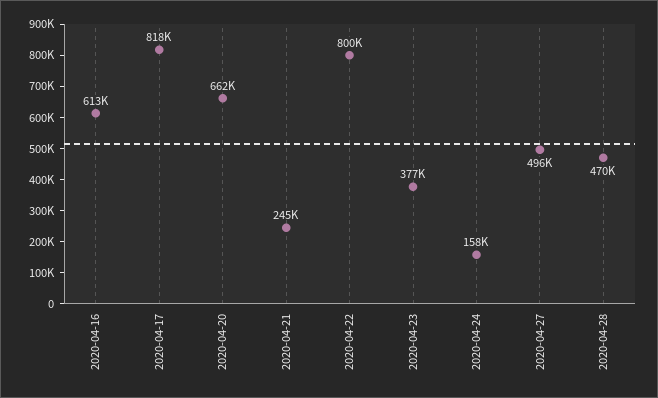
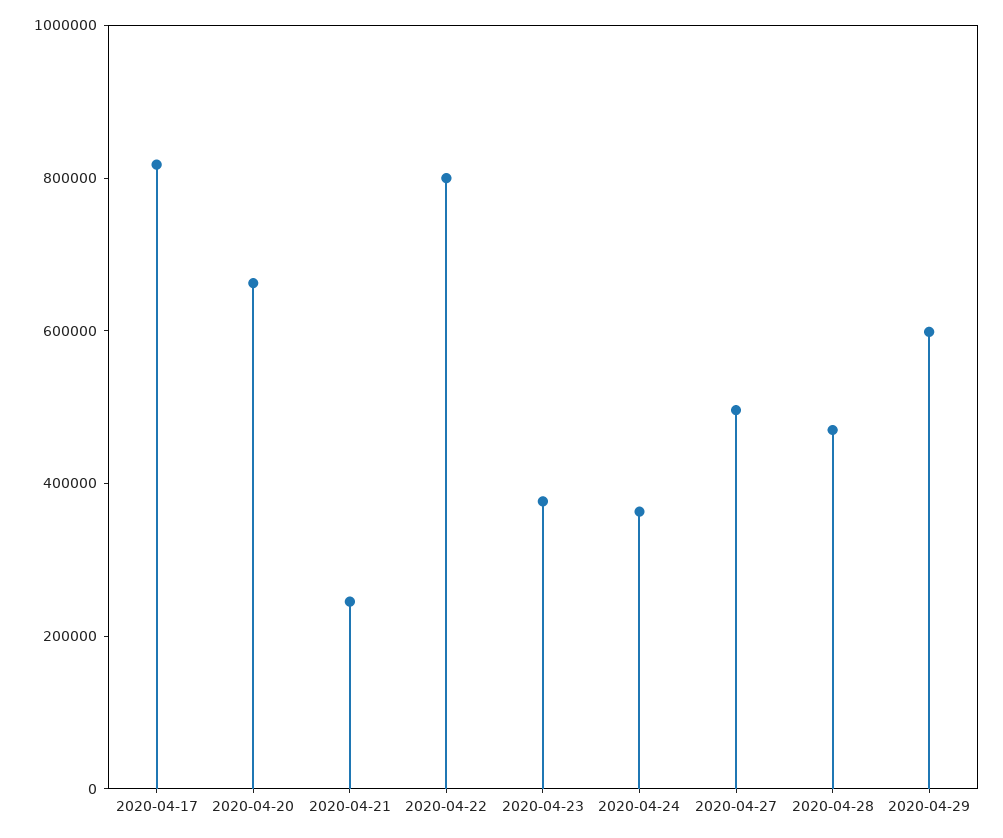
2020-04-16: 613000 -> none
2020-04-24: 158000 -> 350000
2020-04-29: none -> 600000

